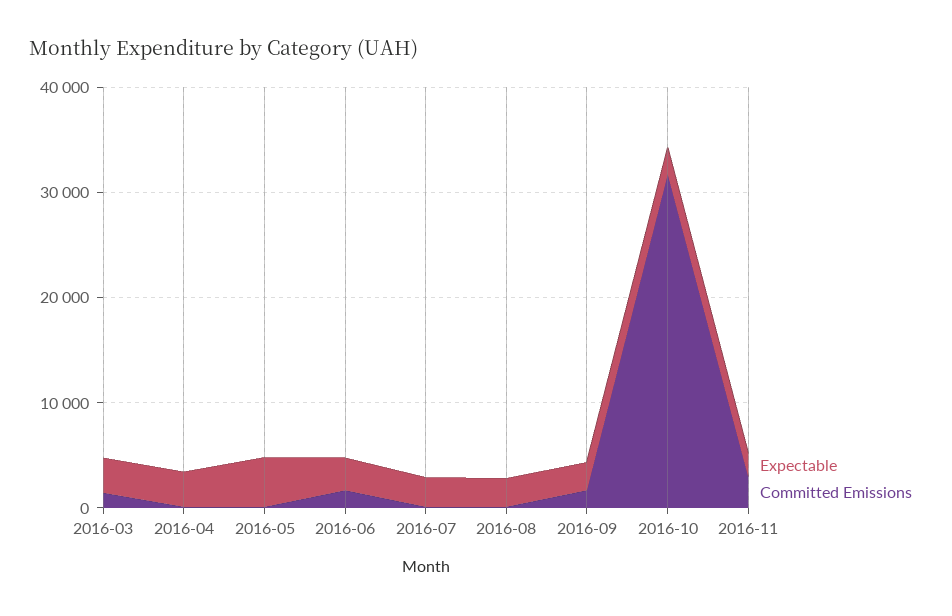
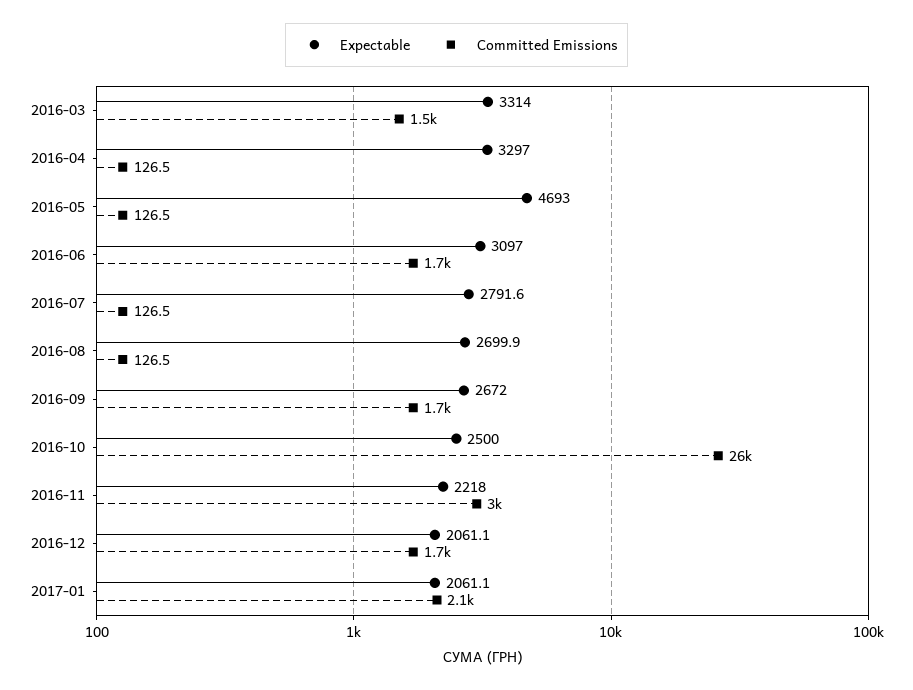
Committed Emissions, 2016-10: 32000 -> 26000
Expectable, 2016-12: none -> 2061.1
Committed Emissions, 2016-12: none -> 1700
Expectable, 2017-01: none -> 2061.1
Committed Emissions, 2017-01: none -> 2100

